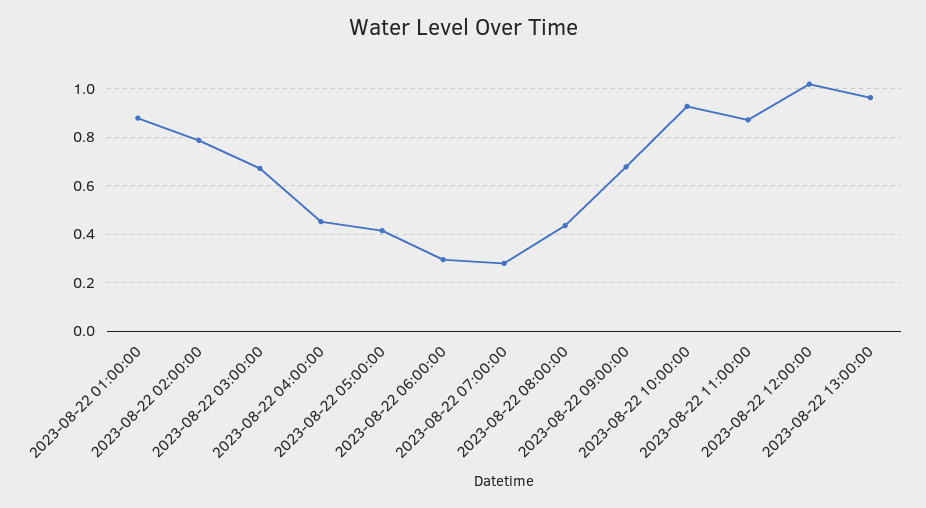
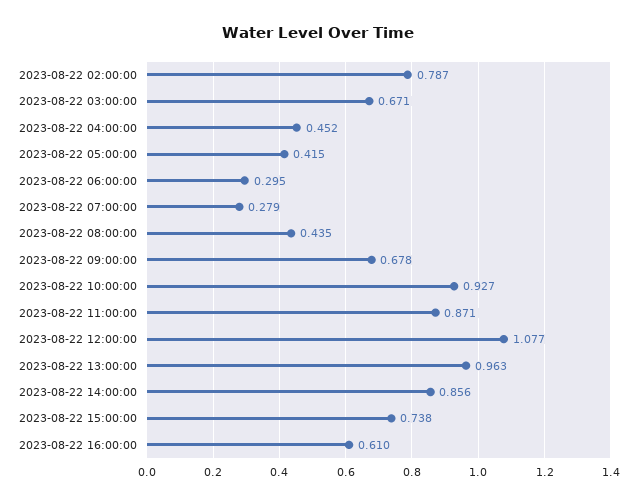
2023-08-22 01:00:00: 0.875 -> none
2023-08-22 12:00:00: 1.025 -> 1.077
2023-08-22 14:00:00: none -> 0.856
2023-08-22 15:00:00: none -> 0.738
2023-08-22 16:00:00: none -> 0.61

